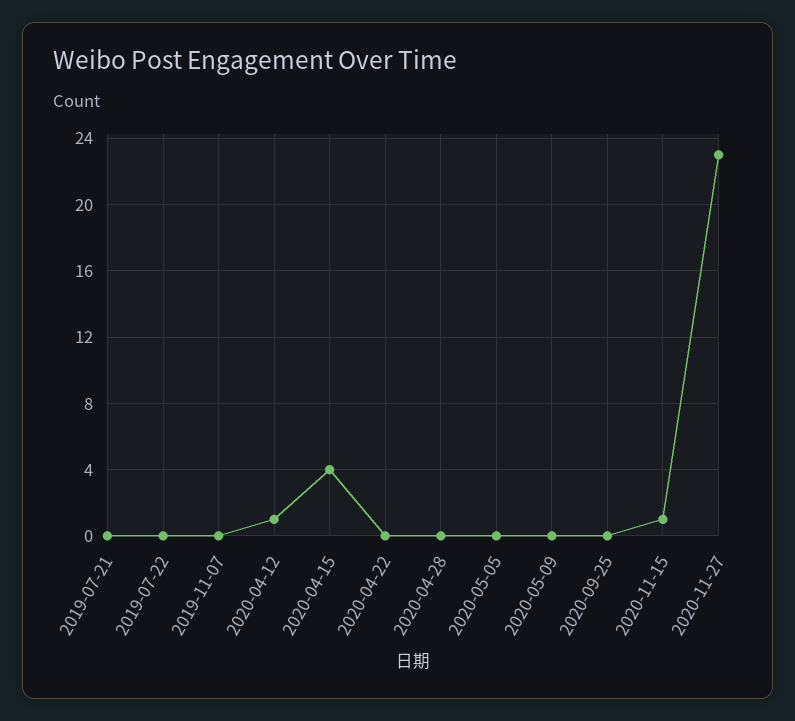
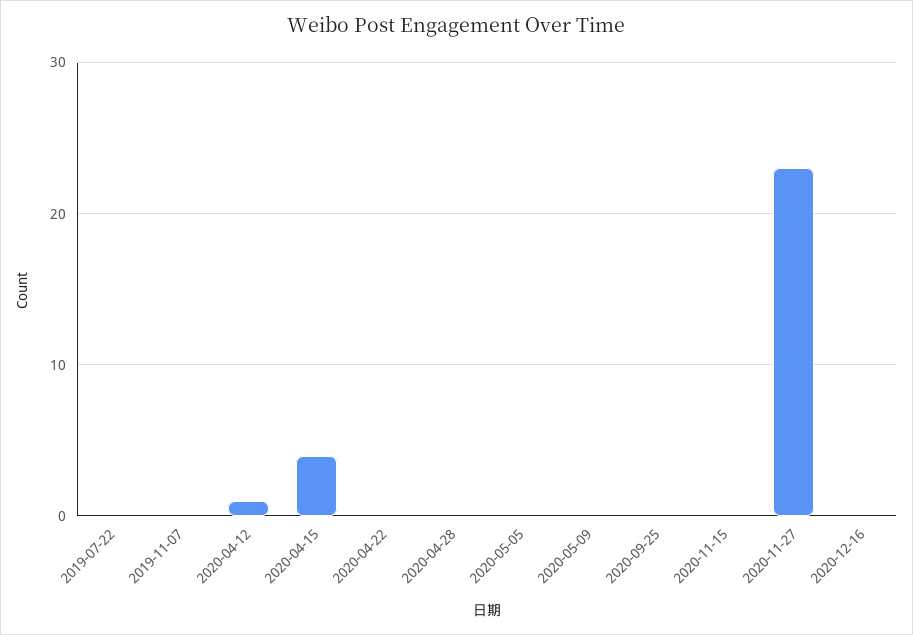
2019-07-21: 0 -> none
2020-11-15: 1 -> 0
2020-12-16: none -> 0

